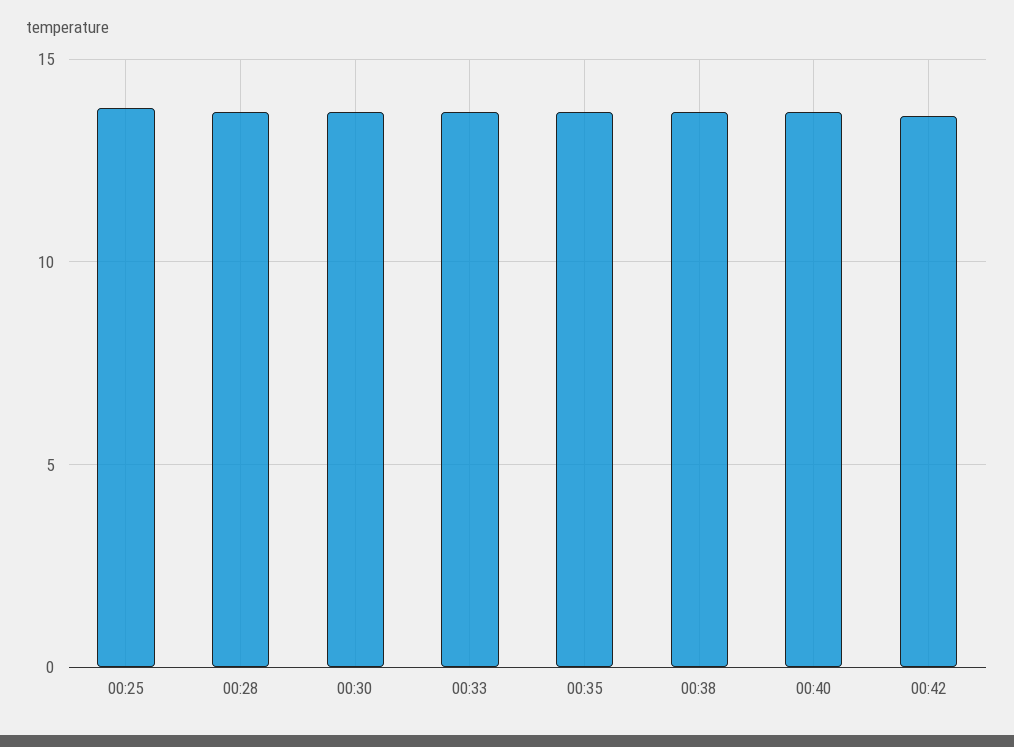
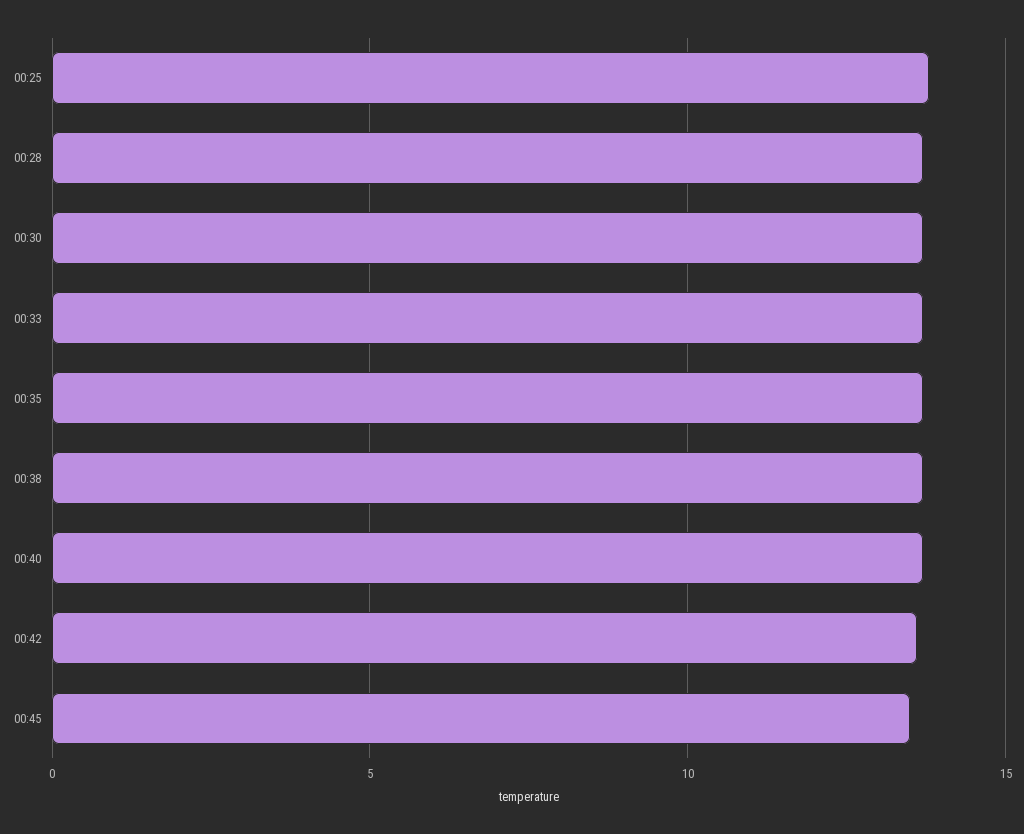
00:45: none -> 13.5

